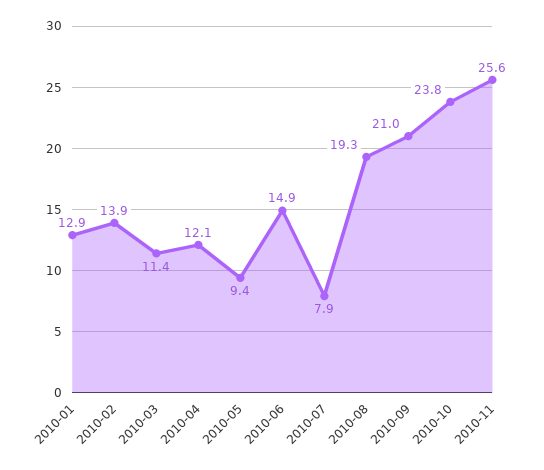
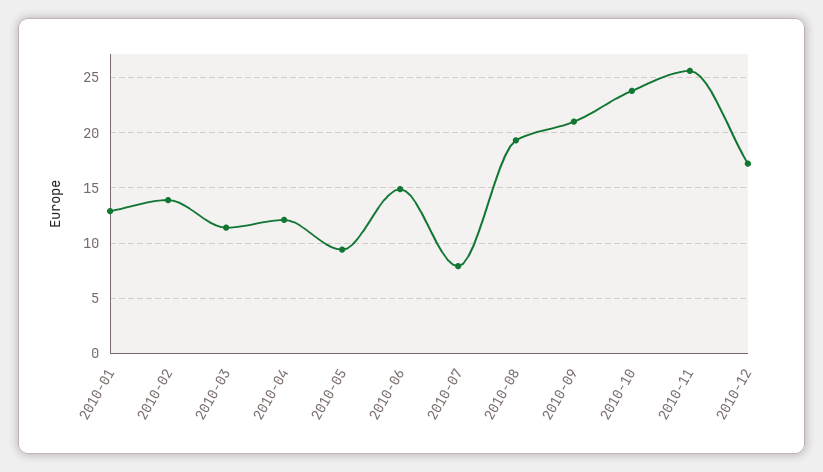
2010-12: none -> 17

